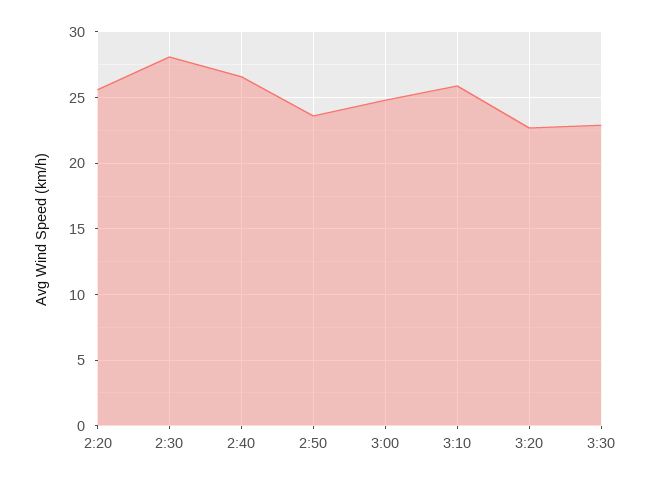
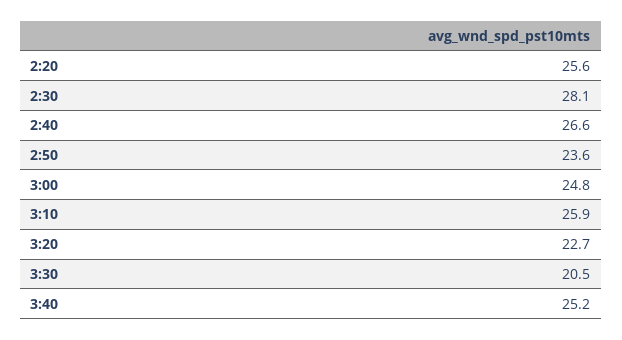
3:30: 23 -> 20.5
3:40: none -> 25.2

